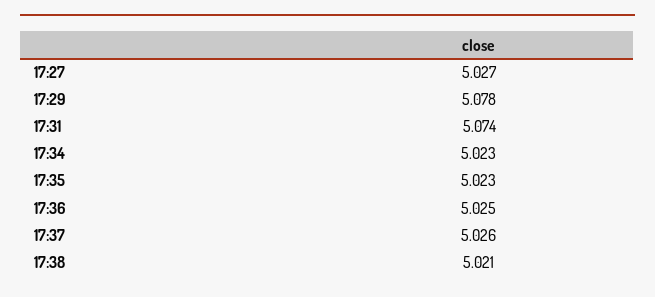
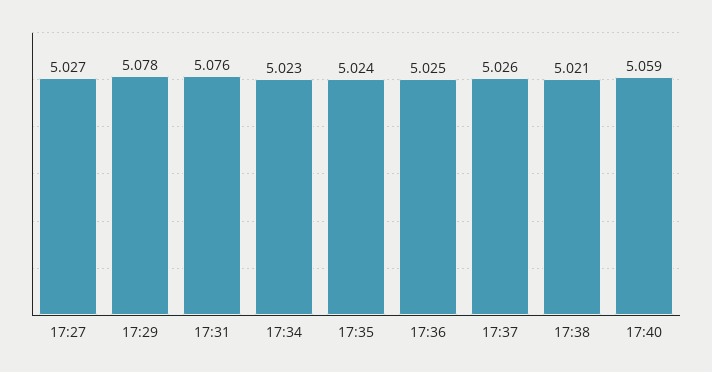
17:31: 5.074 -> 5.076
17:35: 5.023 -> 5.024
17:40: none -> 5.059

